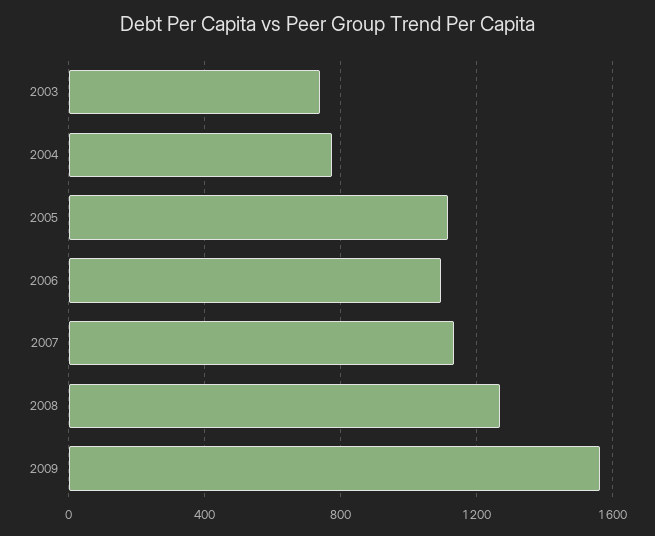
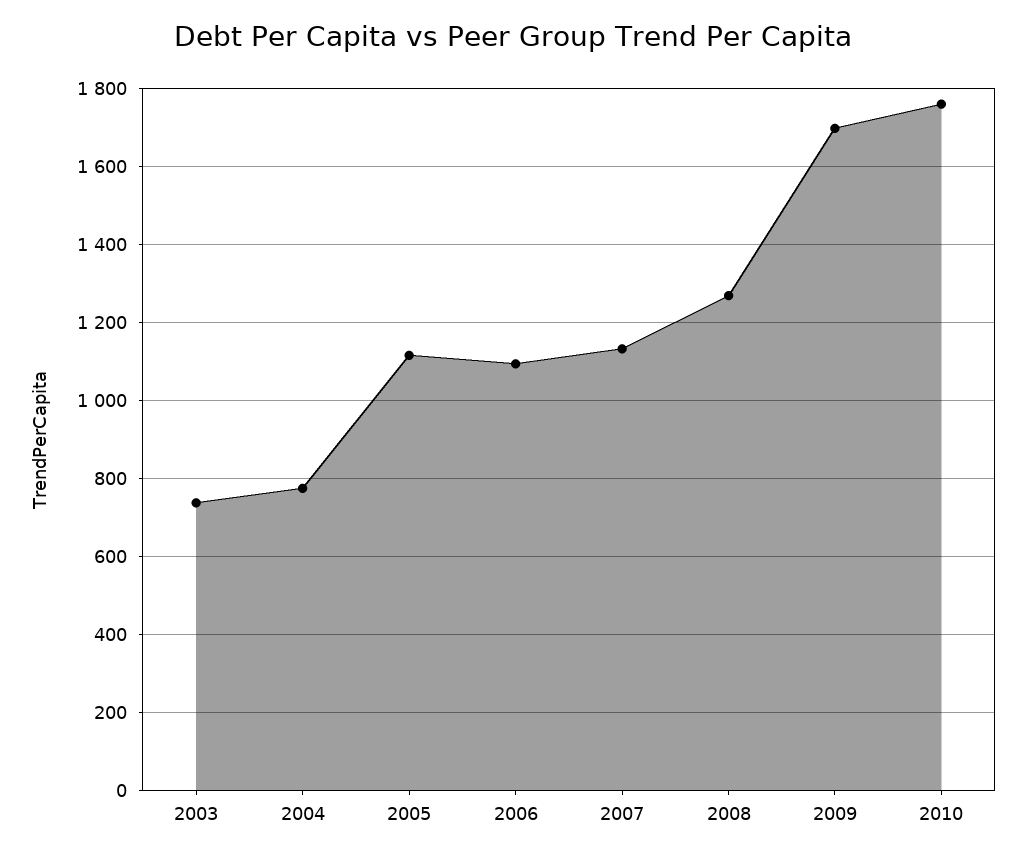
2009: 1550 -> 1700
2010: none -> 1760

